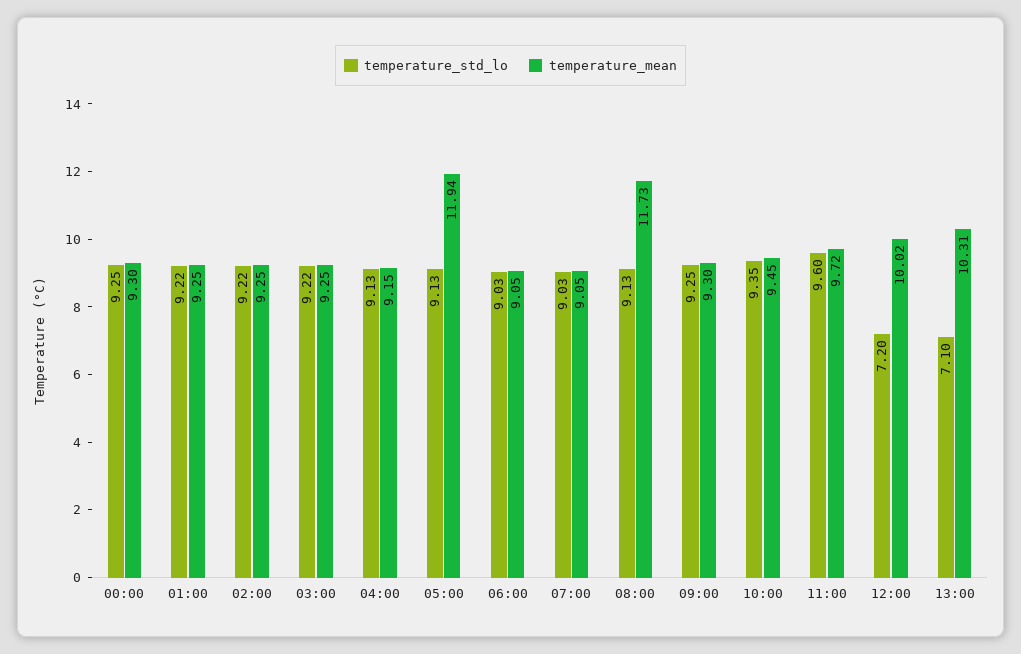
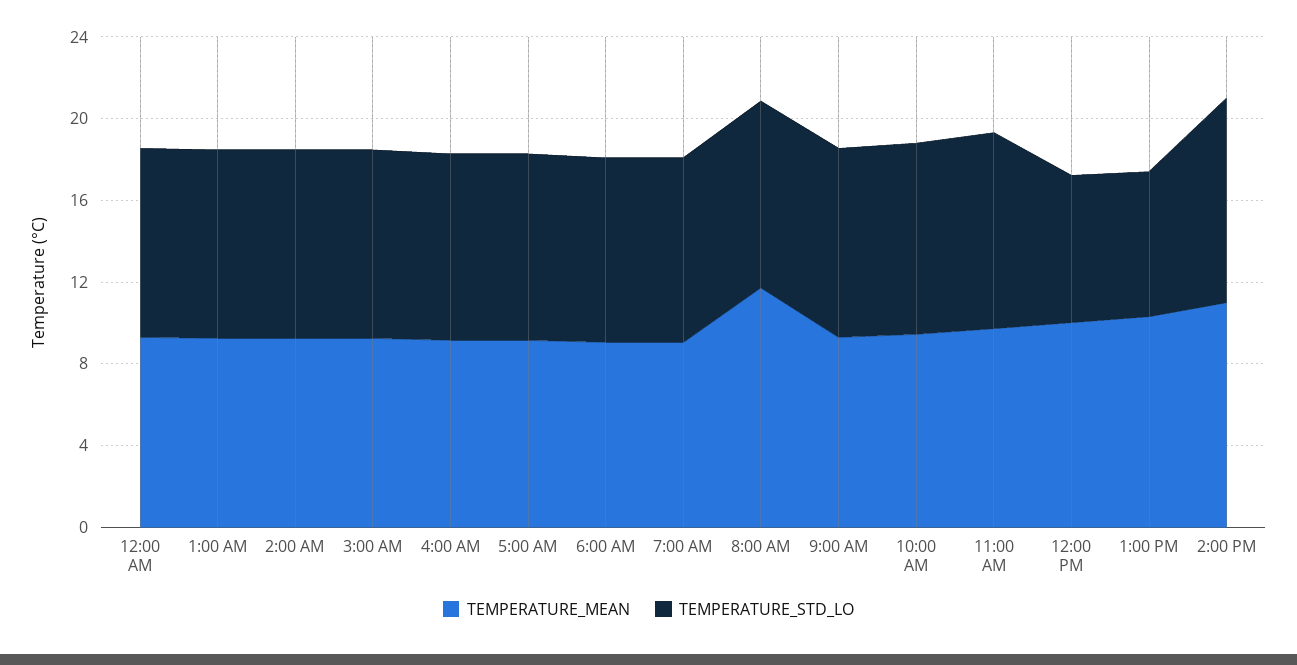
temperature_mean, 05:00: 11.94 -> 9
temperature_mean, 2:00 PM: none -> 11
temperature_std_lo, 2:00 PM: none -> 10

